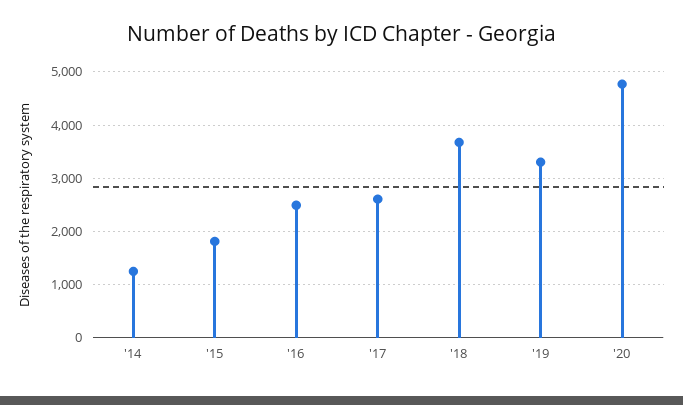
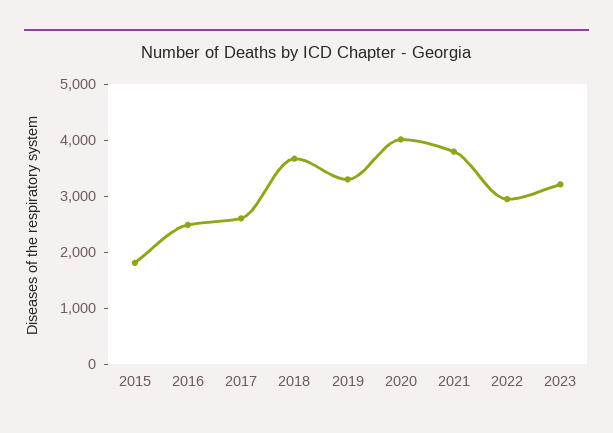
'14: 1200 -> none
'20: 4800 -> 4000
2021: none -> 3800
2022: none -> 3000
2023: none -> 3200

